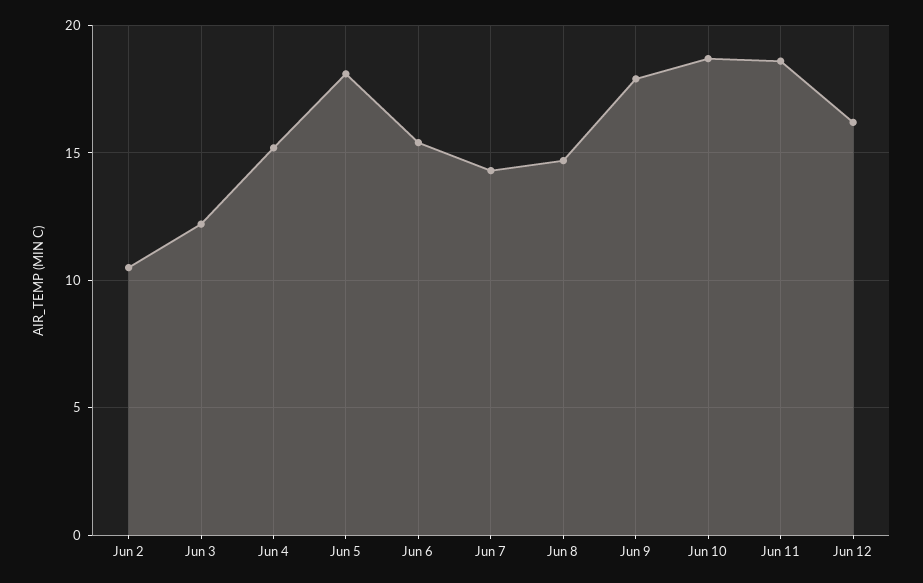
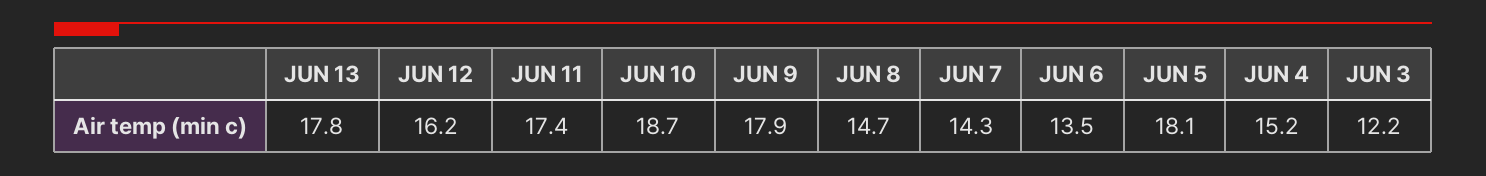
Jun 2: 10.5 -> none
Jun 6: 15.5 -> 13.5
Jun 11: 18.5 -> 17.4
JUN 13: none -> 17.8

